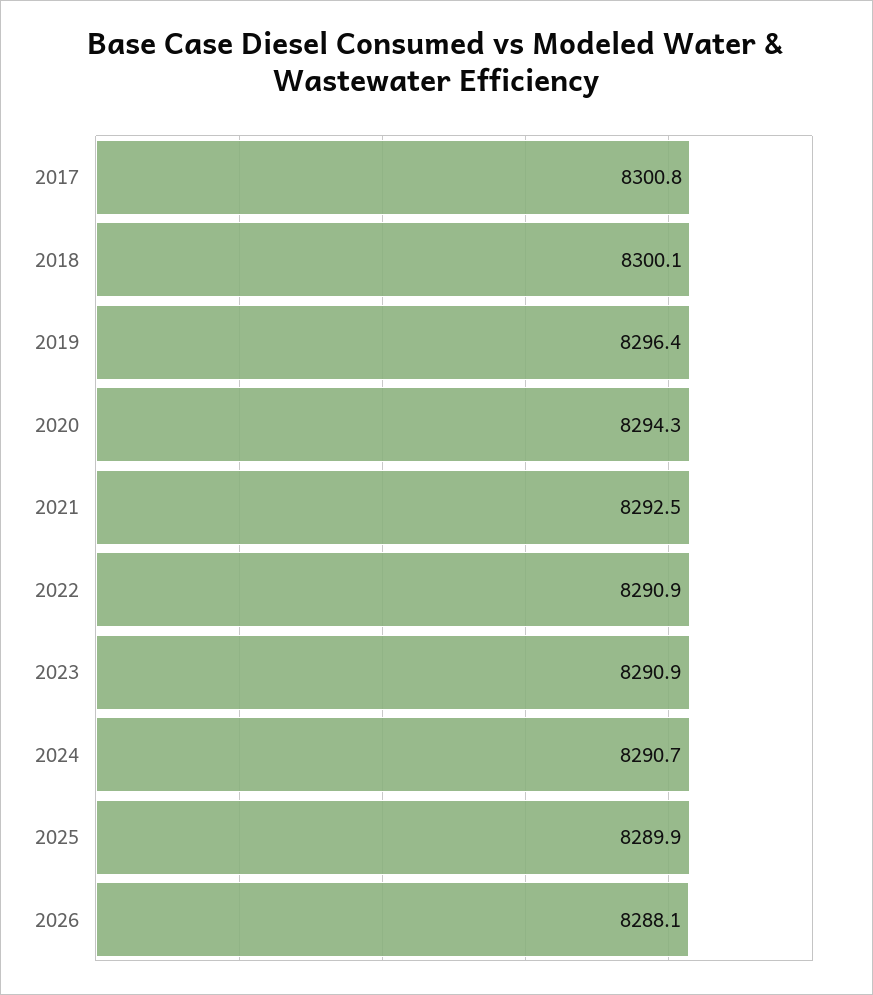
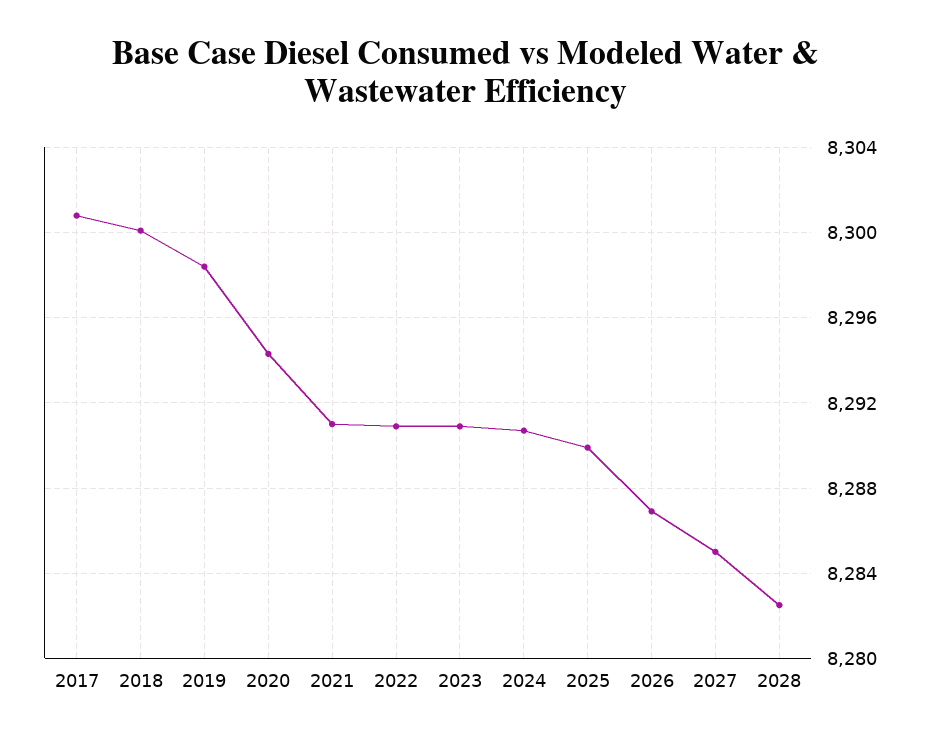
2019: 8296.4 -> 8298.5
2021: 8292.5 -> 8291
2026: 8288.1 -> 8287
2027: none -> 8285
2028: none -> 8282.5

